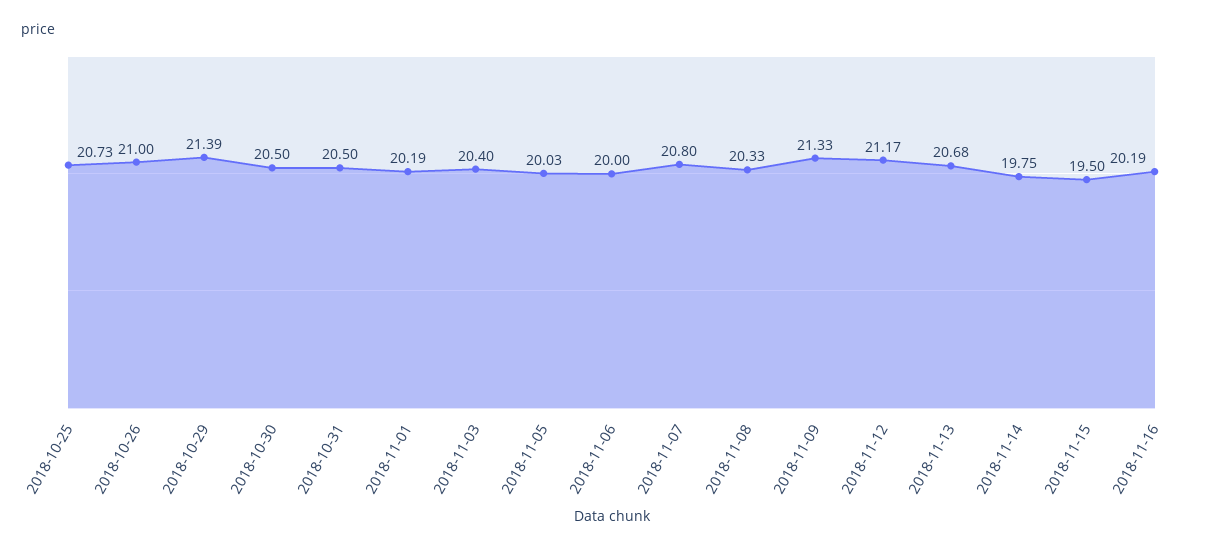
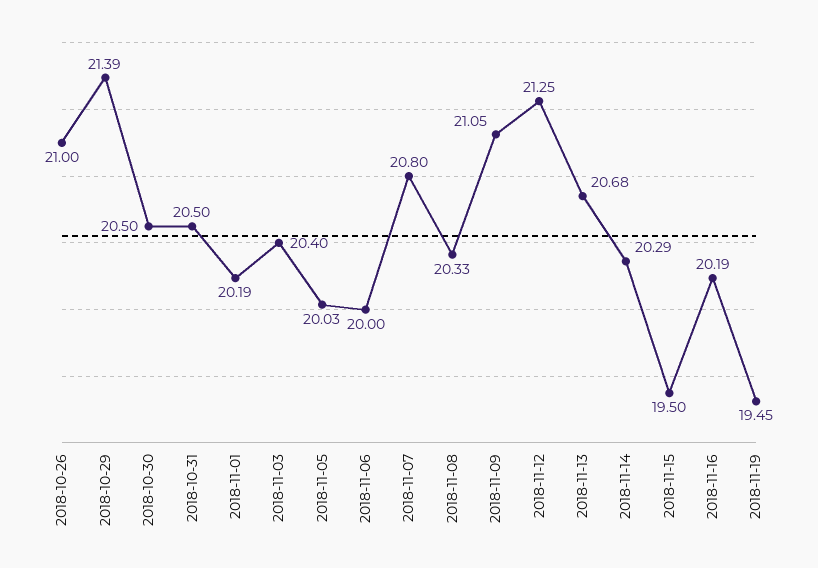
2018-10-25: 20.73 -> none
2018-11-09: 21.33 -> 21.05
2018-11-12: 21.17 -> 21.25
2018-11-14: 19.75 -> 20.29
2018-11-19: none -> 19.45

